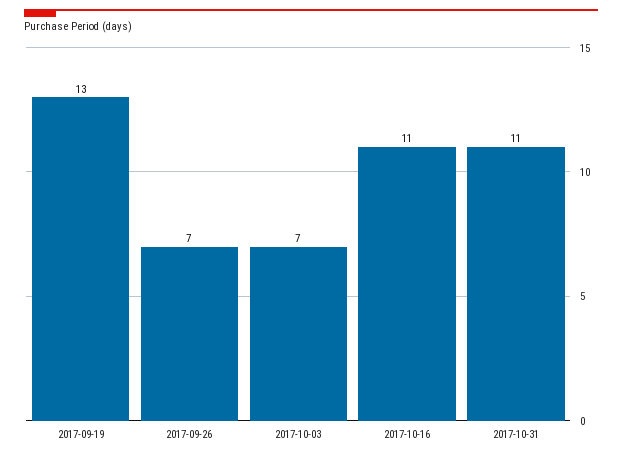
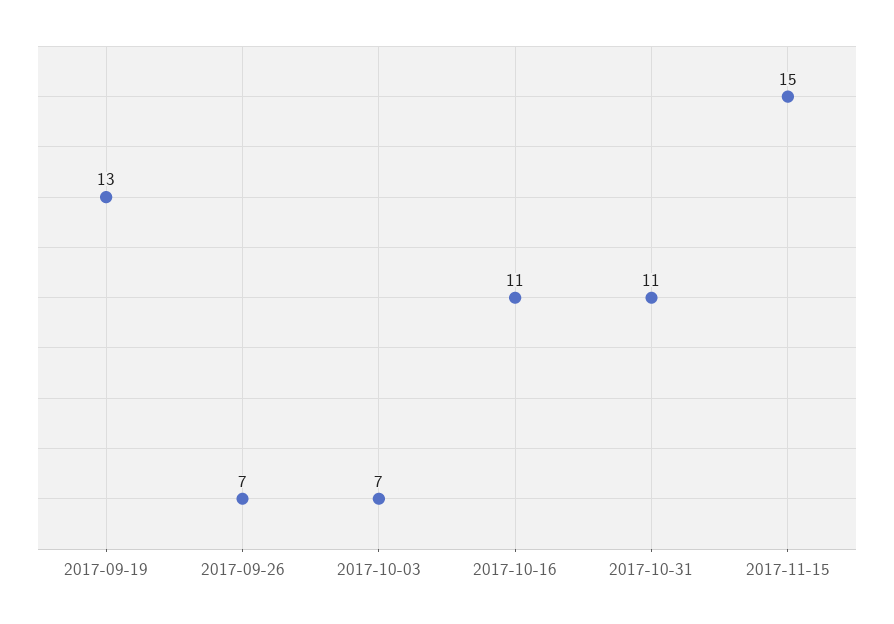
2017-11-15: none -> 15

